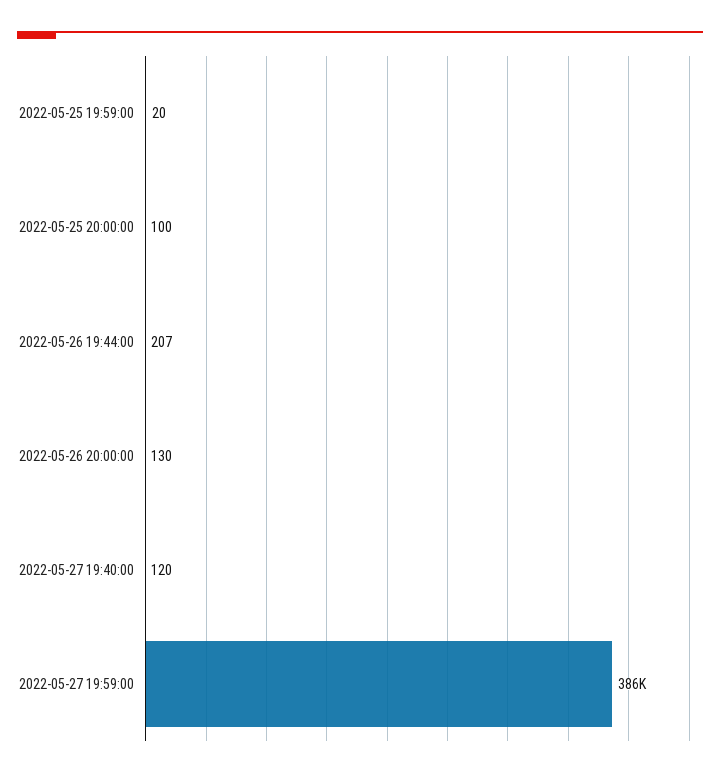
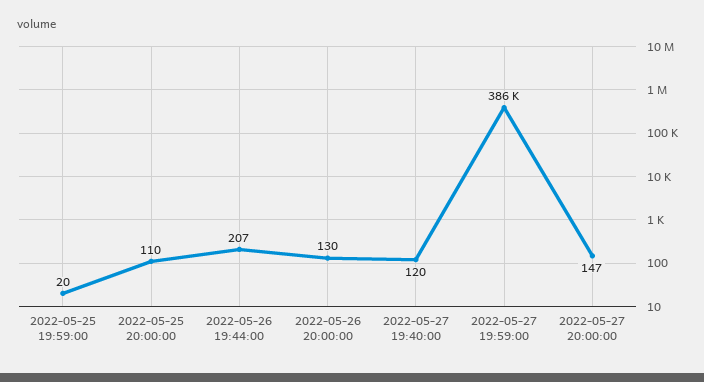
2022-05-25 20:00:00: 100 -> 110
2022-05-27 20:00:00: none -> 147

